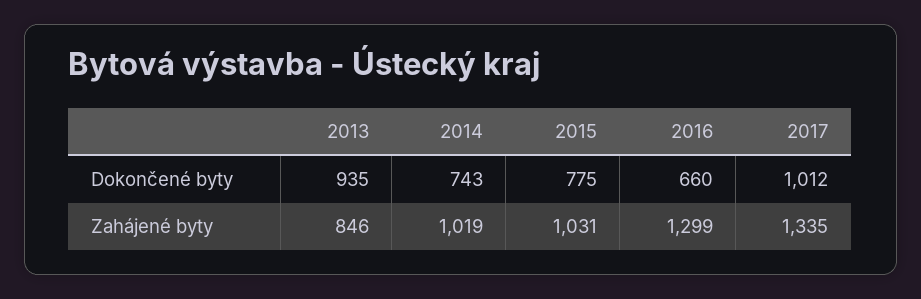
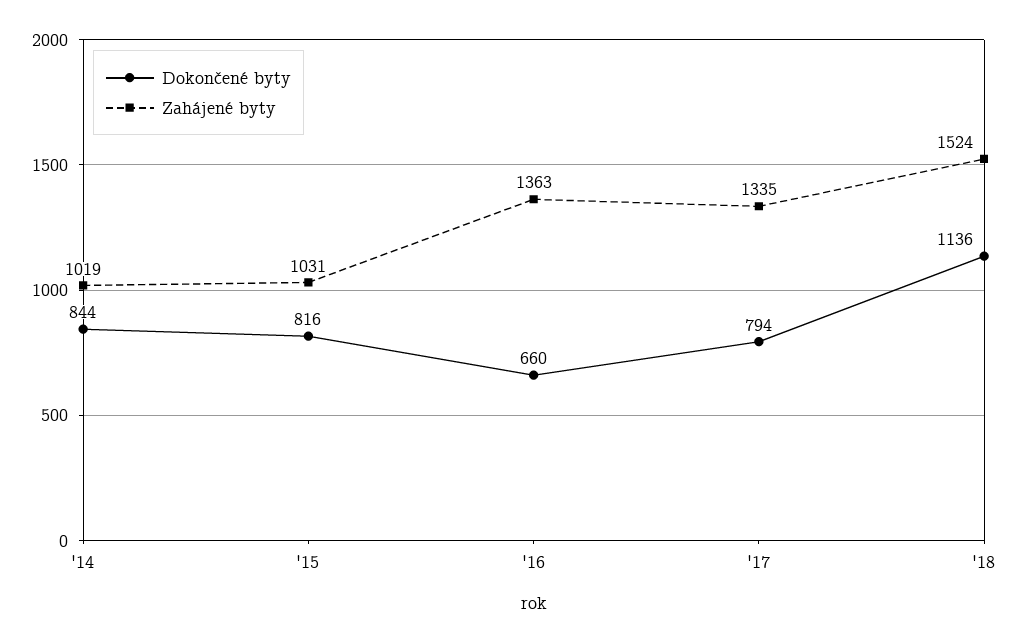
Dokončené byty, 2013: 935 -> none
Dokončené byty, 2014: 743 -> 844
Dokončené byty, 2015: 775 -> 816
Dokončené byty, 2017: 1012 -> 794
Zahájené byty, 2013: 846 -> none
Zahájené byty, 2016: 1299 -> 1363
Dokončené byty, '18: none -> 1136
Zahájené byty, '18: none -> 1524

